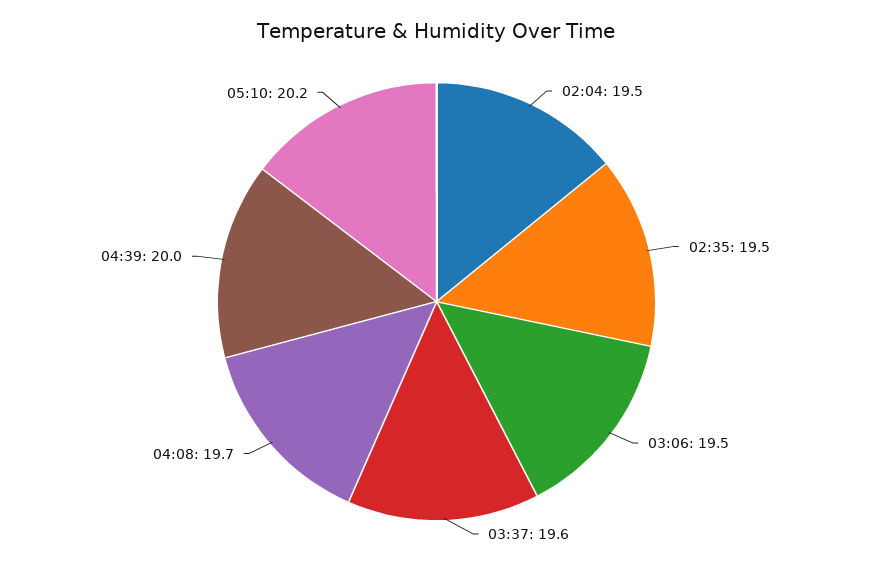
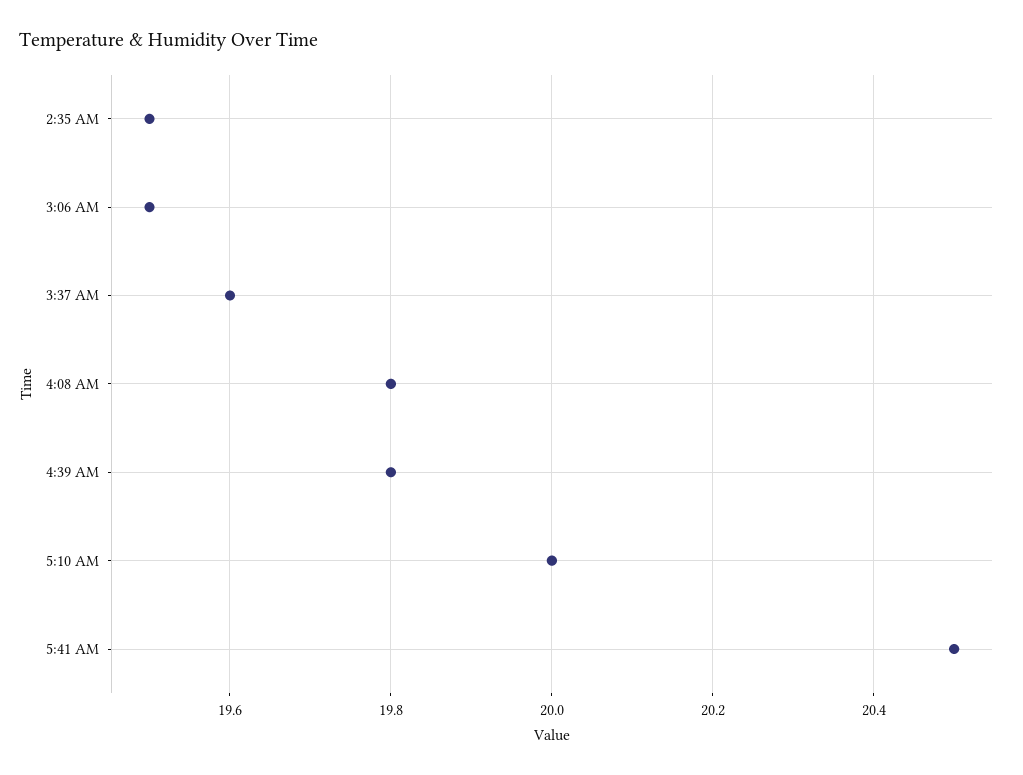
02:04: 19.5 -> none
04:08: 19.7 -> 19.8
04:39: 20 -> 19.8
05:10: 20.2 -> 20
5:41 AM: none -> 20.5

